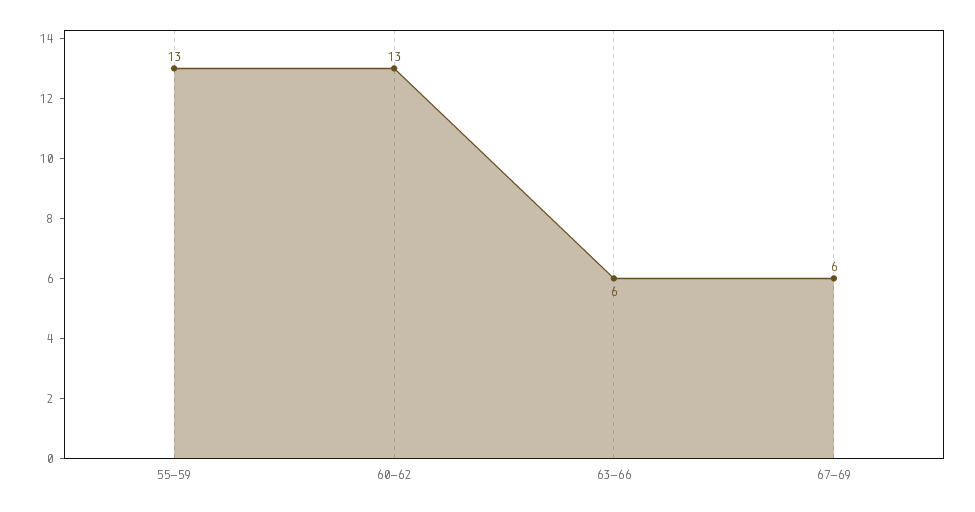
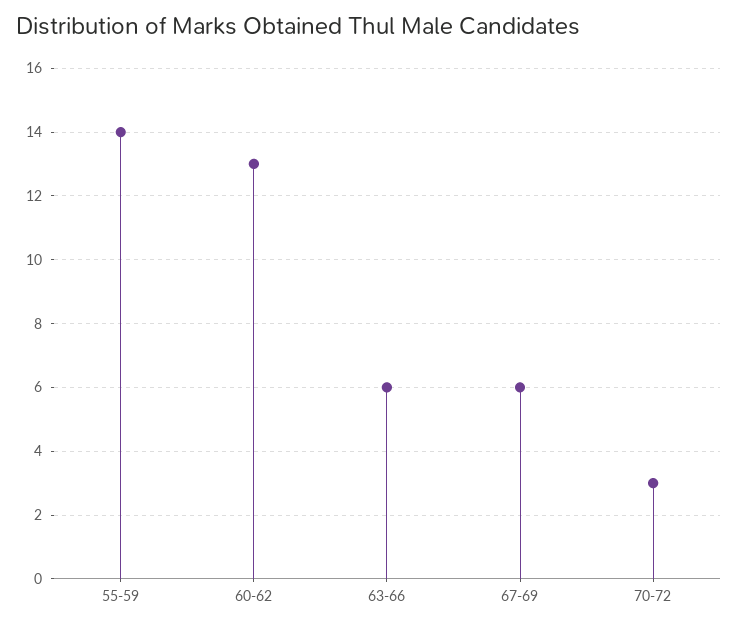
55-59: 13 -> 14
70-72: none -> 3

